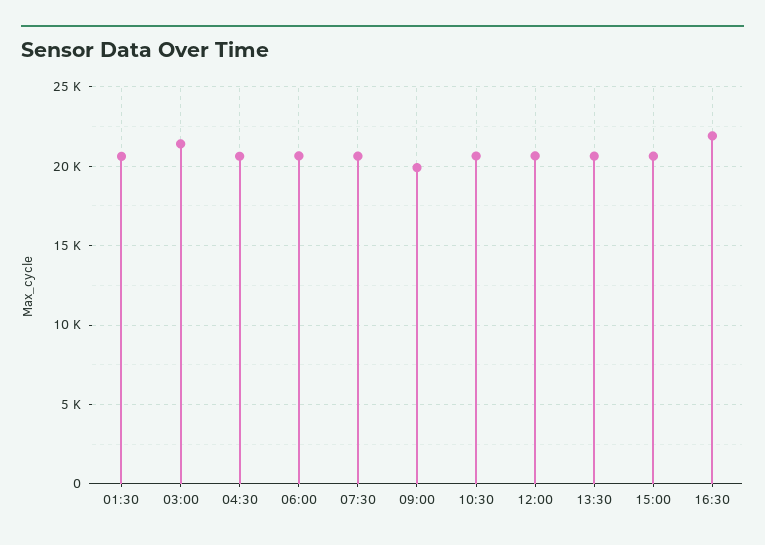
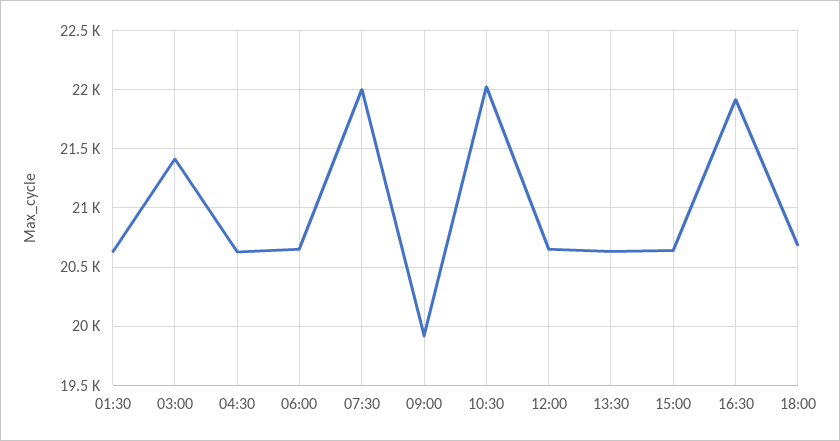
07:30: 20500 -> 22000
10:30: 20500 -> 22000
18:00: none -> 20700

